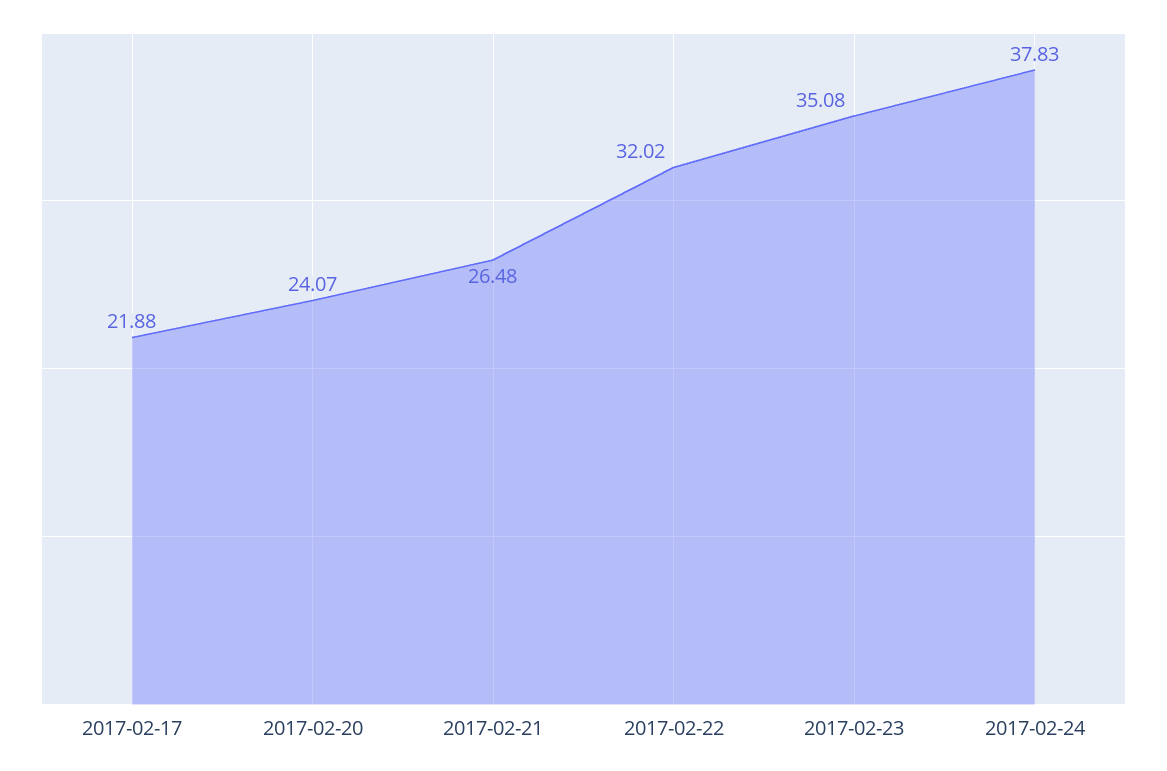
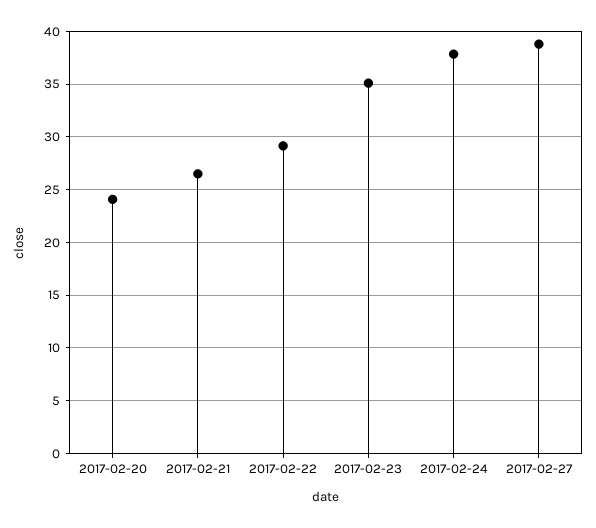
2017-02-17: 21.88 -> none
2017-02-22: 32.02 -> 29
2017-02-27: none -> 39

